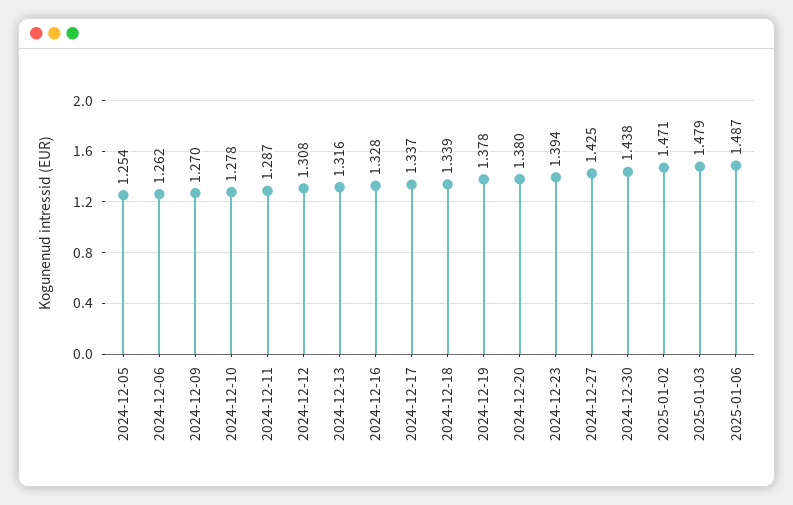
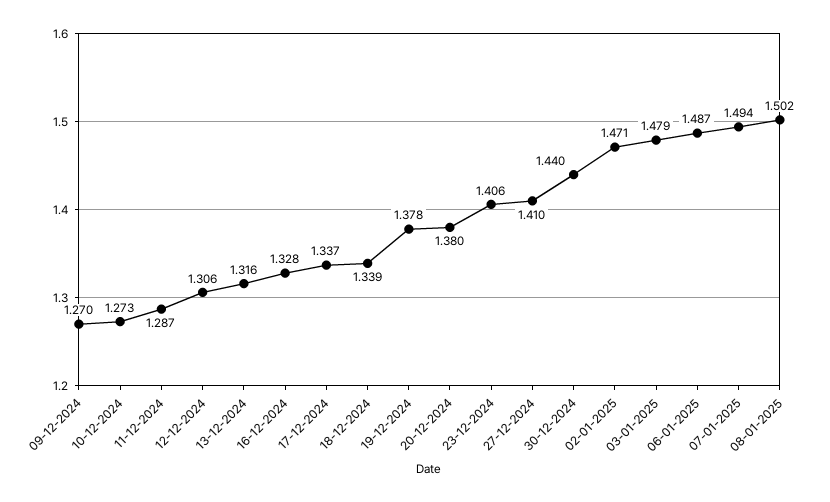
2024-12-05: 1.254 -> none
2024-12-06: 1.262 -> none
2024-12-10: 1.278 -> 1.273
2024-12-12: 1.308 -> 1.306
2024-12-23: 1.394 -> 1.406
2024-12-27: 1.425 -> 1.41
2024-12-30: 1.438 -> 1.44
07-01-2025: none -> 1.494
08-01-2025: none -> 1.502

